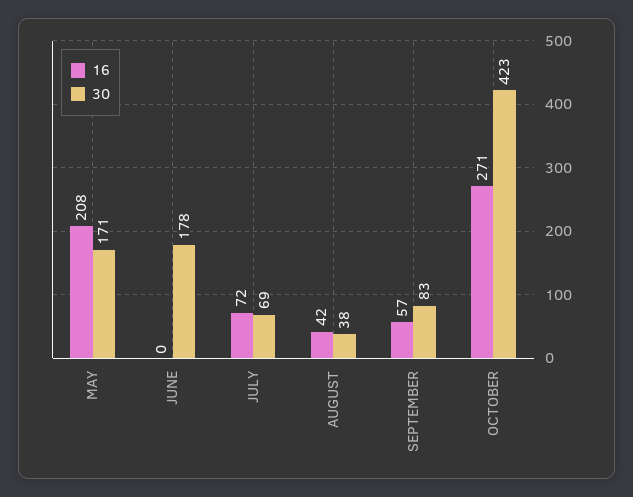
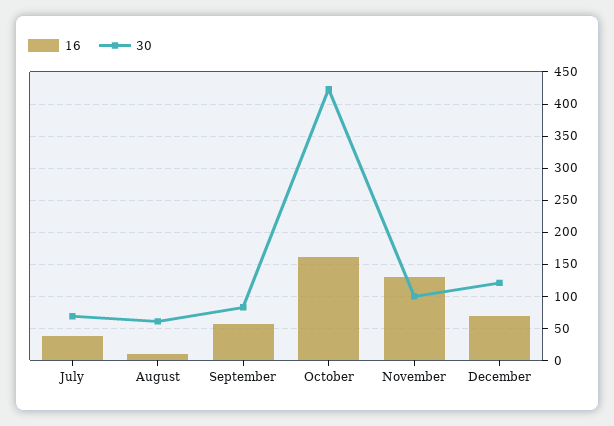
16, MAY: 208 -> none
30, MAY: 171 -> none
16, JUNE: 0 -> none
30, JUNE: 178 -> none
16, JULY: 72 -> 40
16, AUGUST: 42 -> 10
30, AUGUST: 38 -> 60
16, OCTOBER: 271 -> 160
16, November: none -> 130
30, November: none -> 100
16, December: none -> 70
30, December: none -> 120

